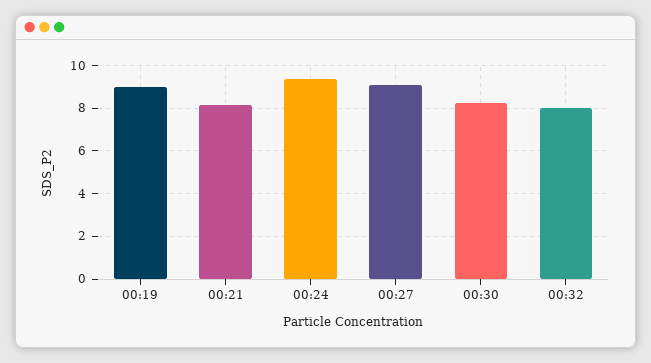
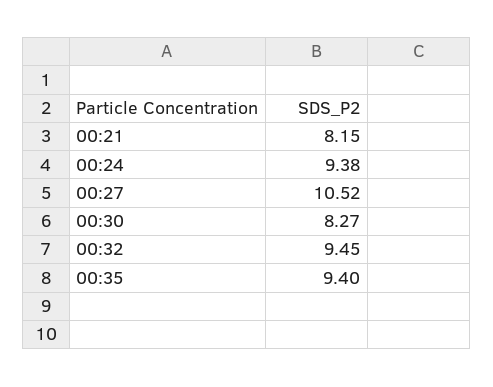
00:19: 9 -> none
00:27: 9 -> 10.52
00:32: 8 -> 9.45
00:35: none -> 9.4

